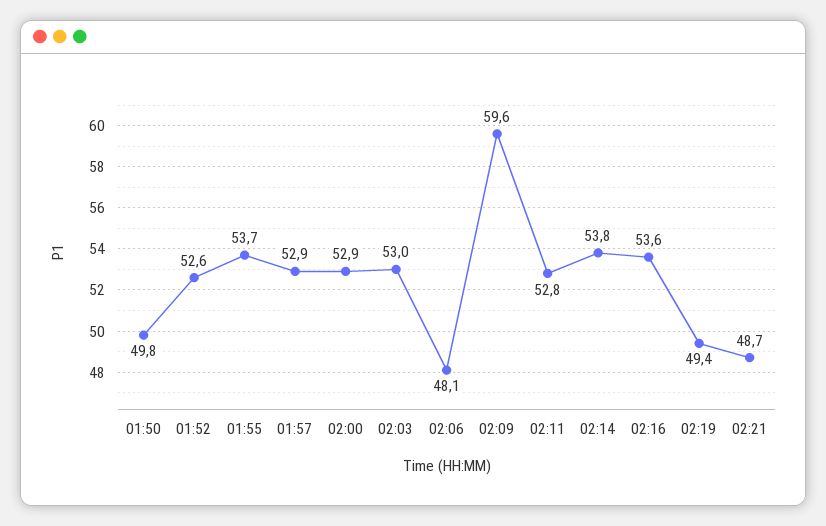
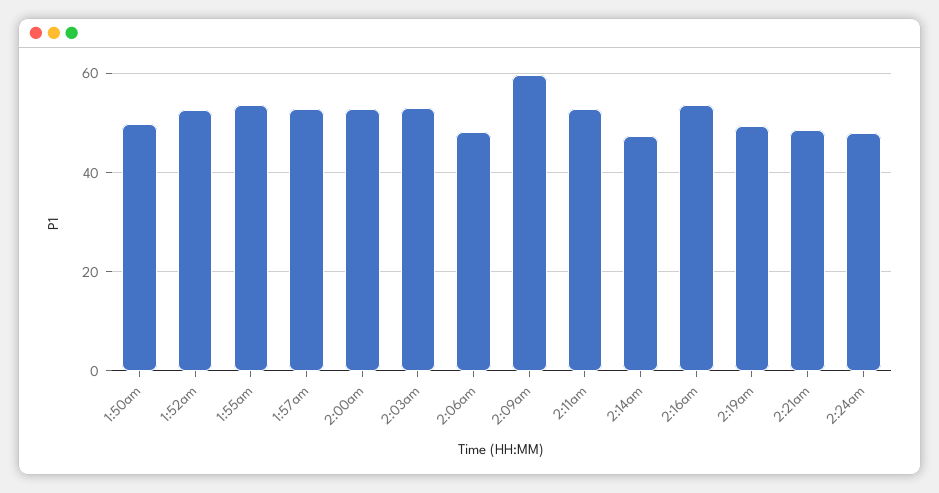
02:14: 53.8 -> 48
2:24am: none -> 48

